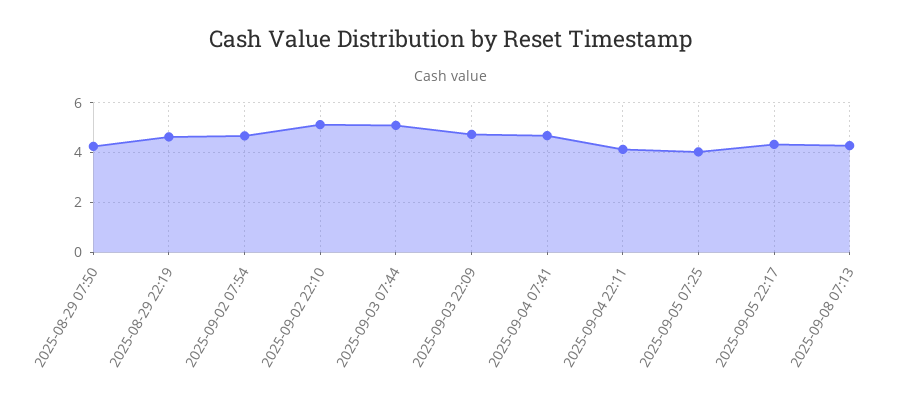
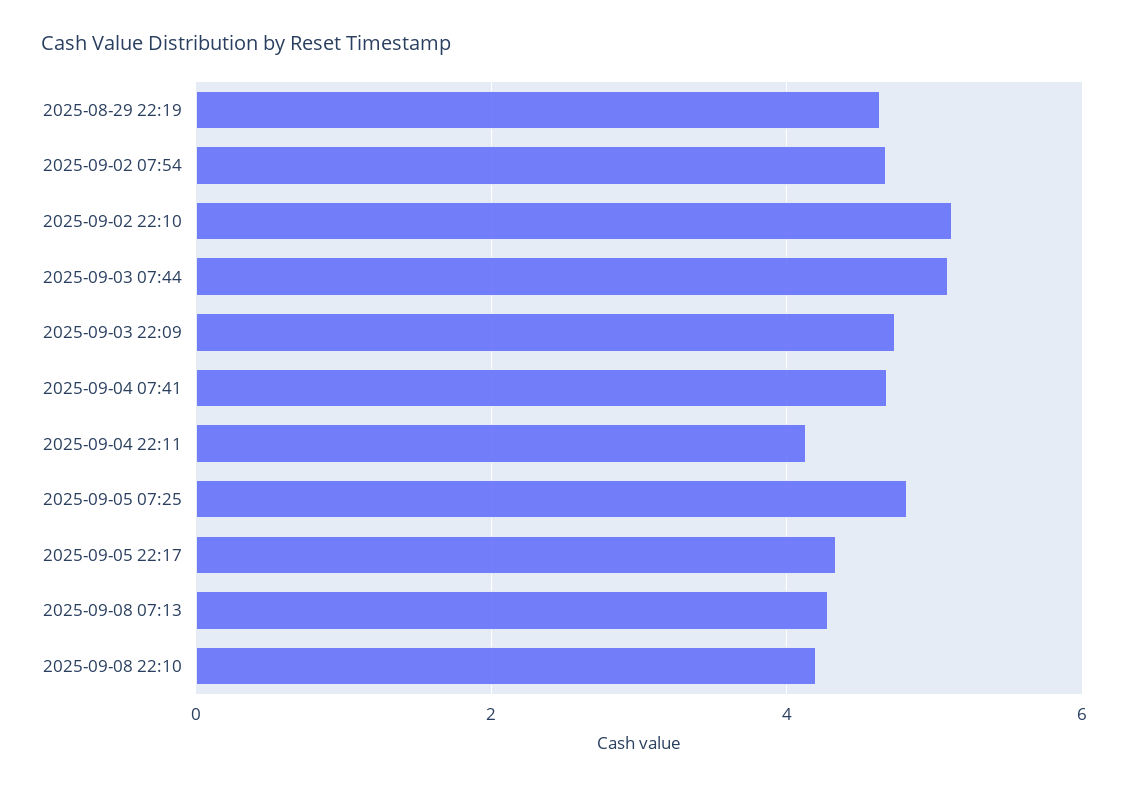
2025-08-29 07:50: 4.25 -> none
2025-09-05 07:25: 4 -> 4.8
2025-09-08 22:10: none -> 4.2

